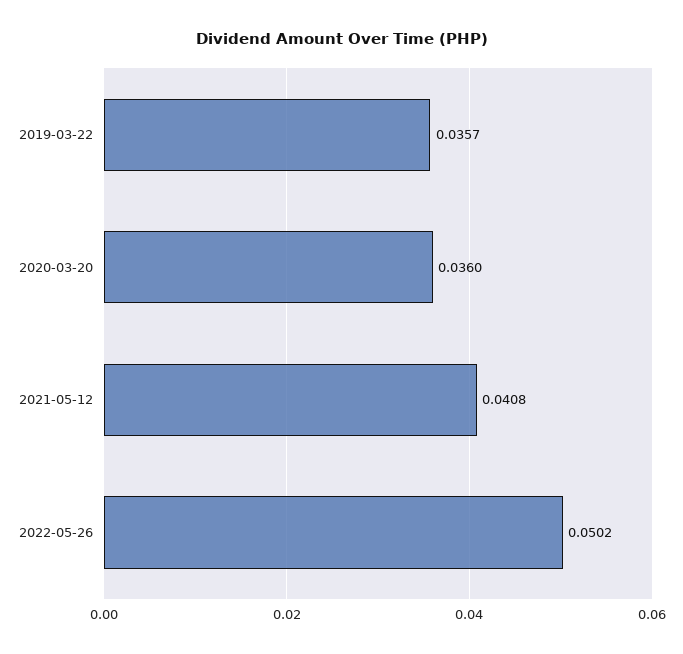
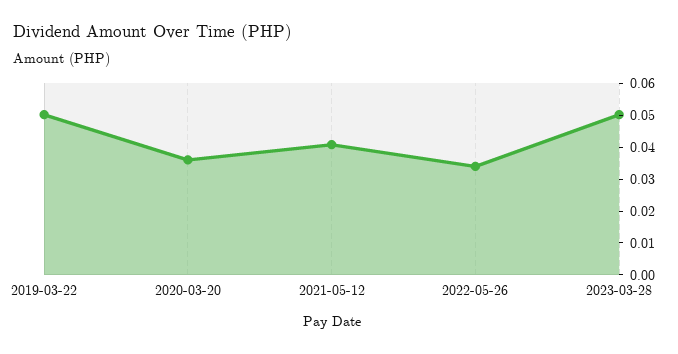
2019-03-22: 0.0357 -> 0.05
2022-05-26: 0.0502 -> 0.035
2023-03-28: none -> 0.05

